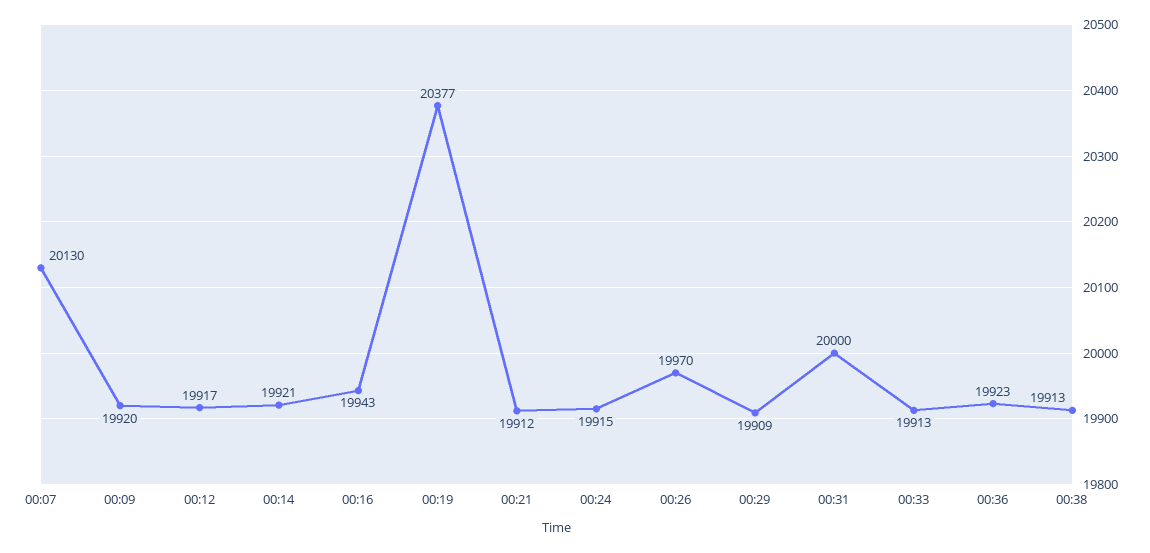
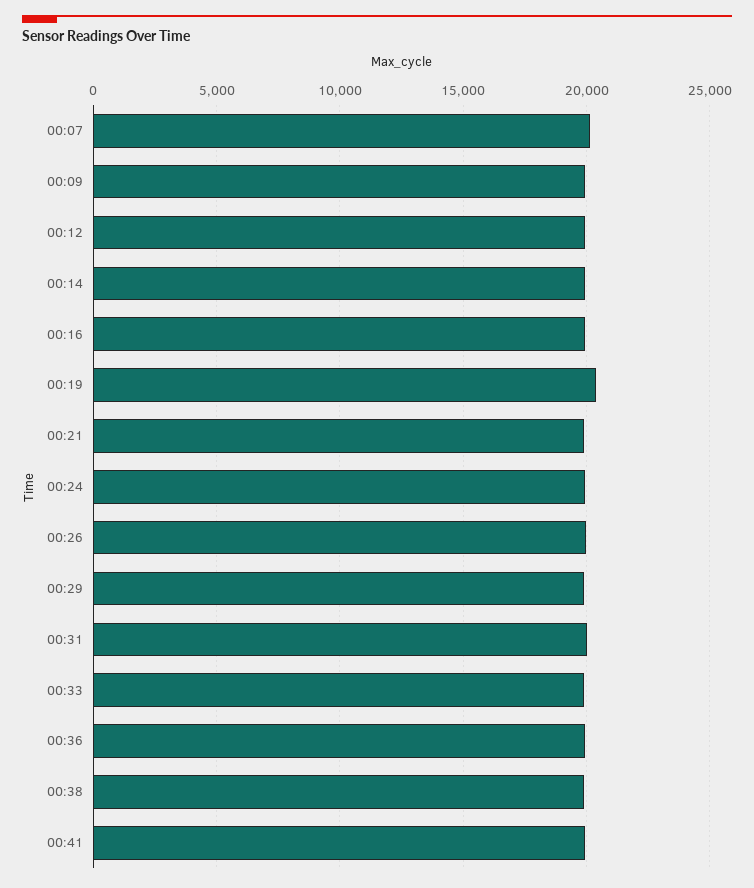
00:41: none -> 20000

